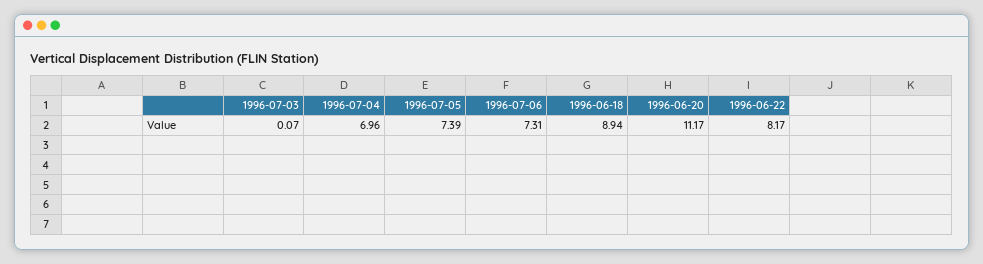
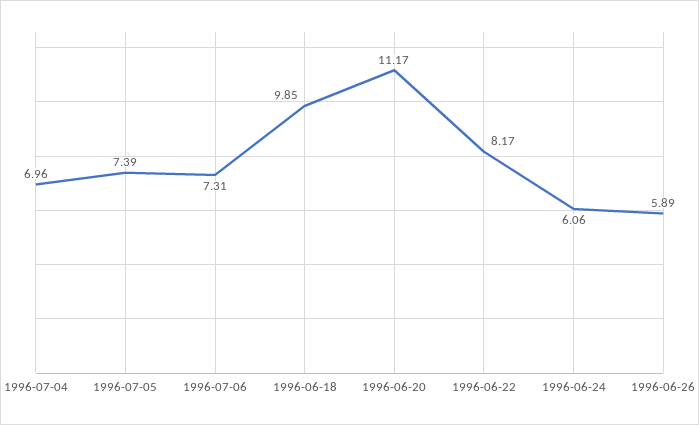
1996-07-03: 0.07 -> none
1996-06-18: 8.94 -> 9.85
1996-06-24: none -> 6.06
1996-06-26: none -> 5.89

